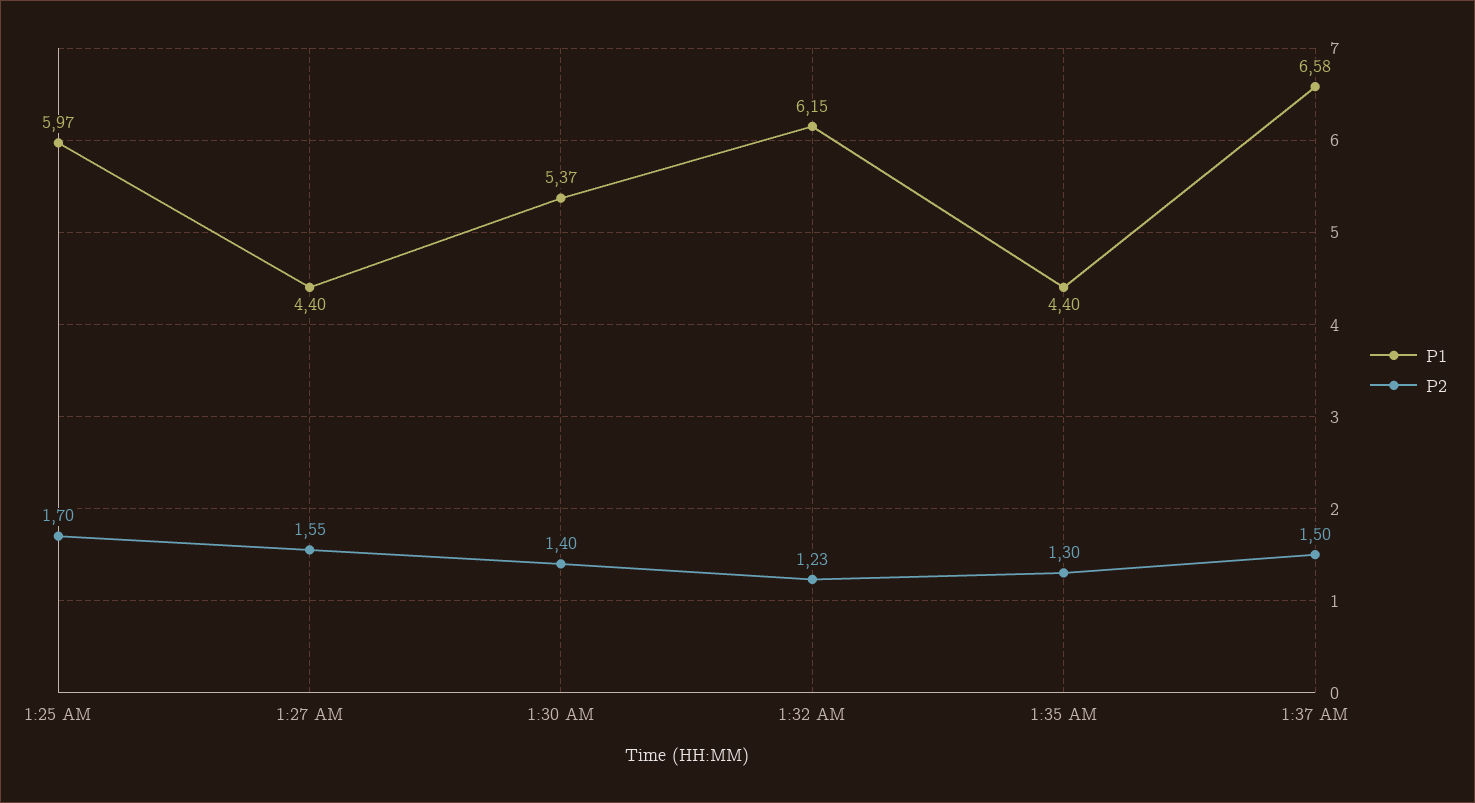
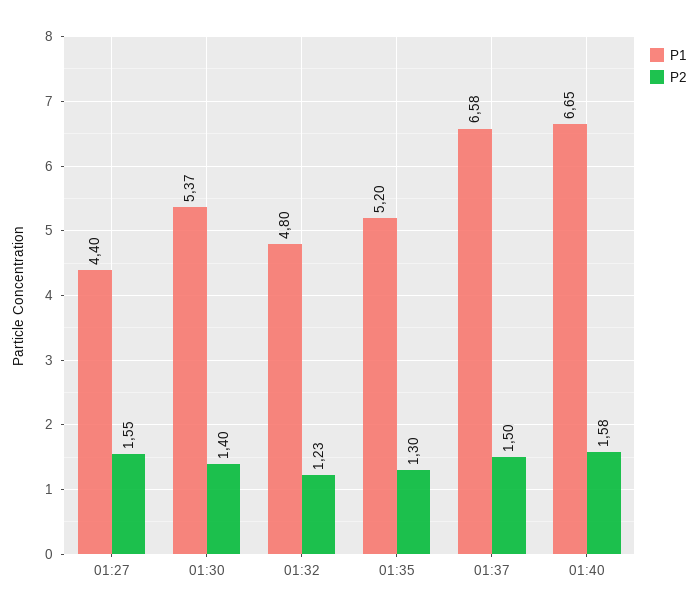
P1, 1:25 AM: 5.97 -> none
P2, 1:25 AM: 1.7 -> none
P1, 1:32 AM: 6.15 -> 4.8
P1, 1:35 AM: 4.4 -> 5.2
P1, 01:40: none -> 6.65
P2, 01:40: none -> 1.58

